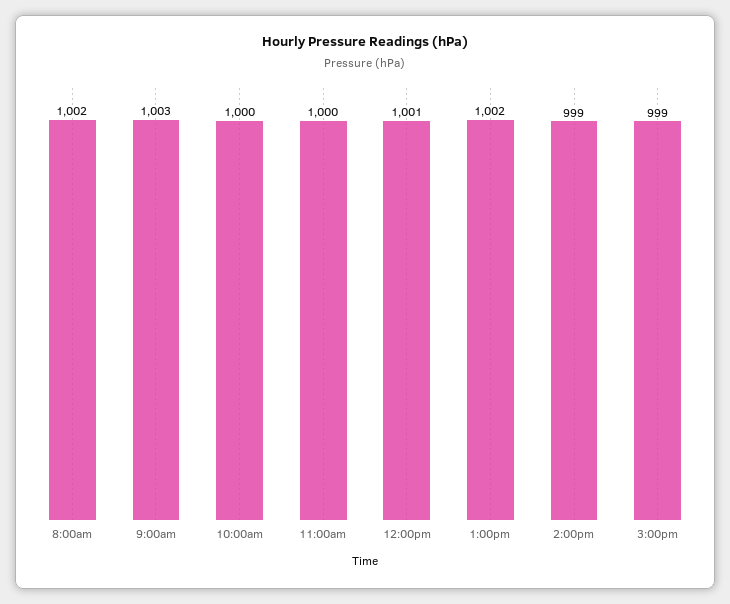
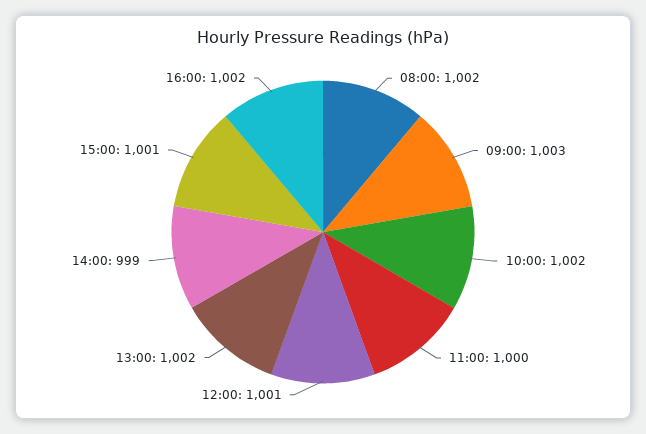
10:00am: 1000 -> 1002
3:00pm: 999 -> 1001
16:00: none -> 1002

